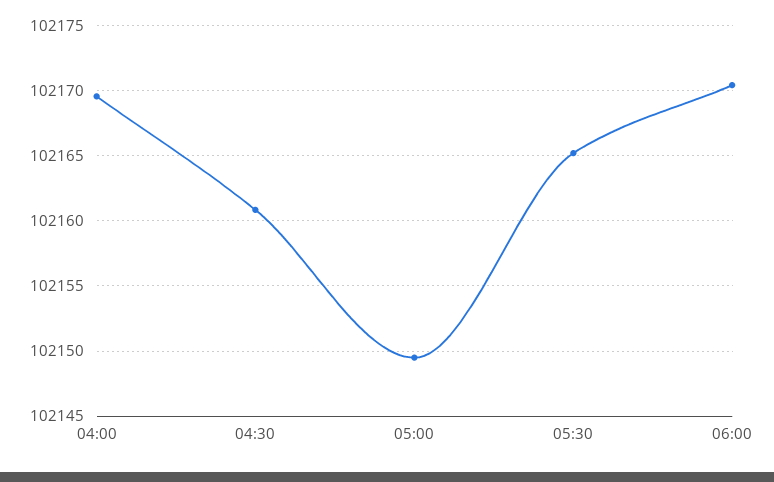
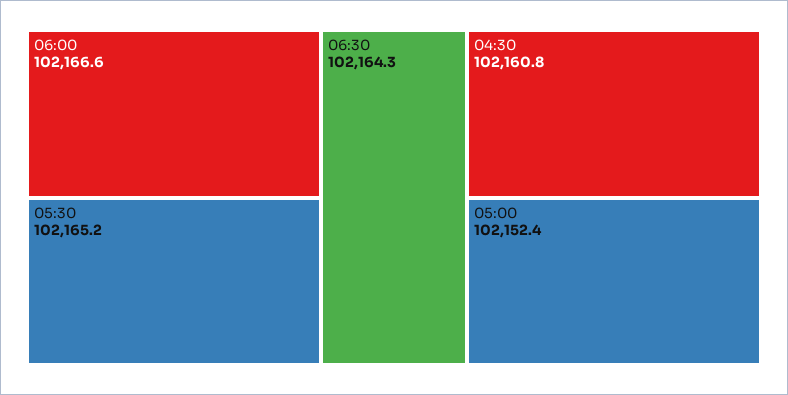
04:00: 102169.5 -> none
05:00: 102149.5 -> 102152.4
06:00: 102170.5 -> 102166.6
06:30: none -> 102164.3

